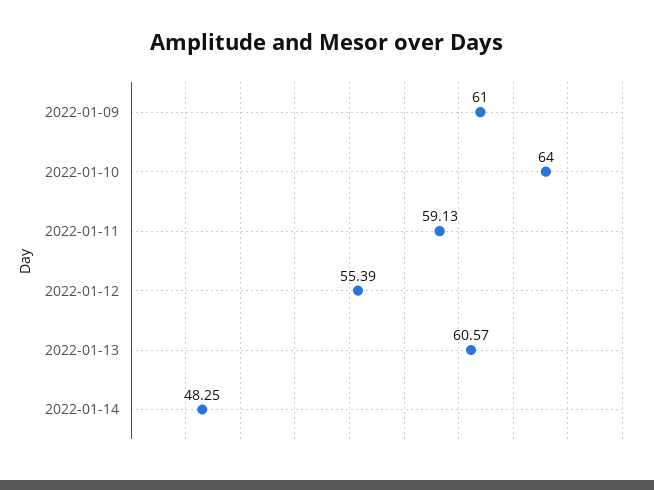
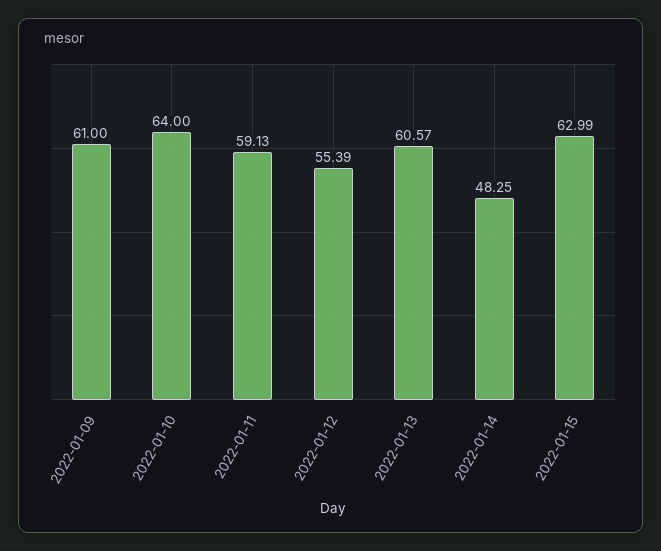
2022-01-15: none -> 62.99

